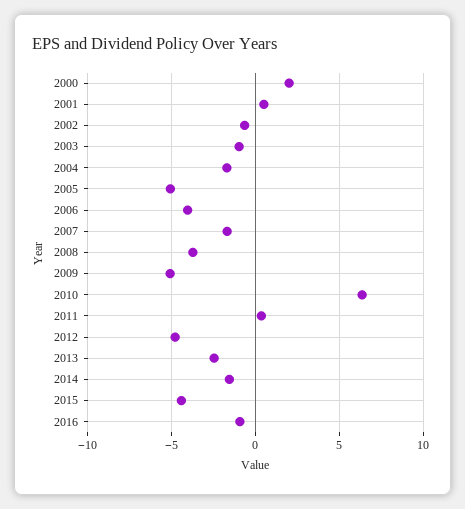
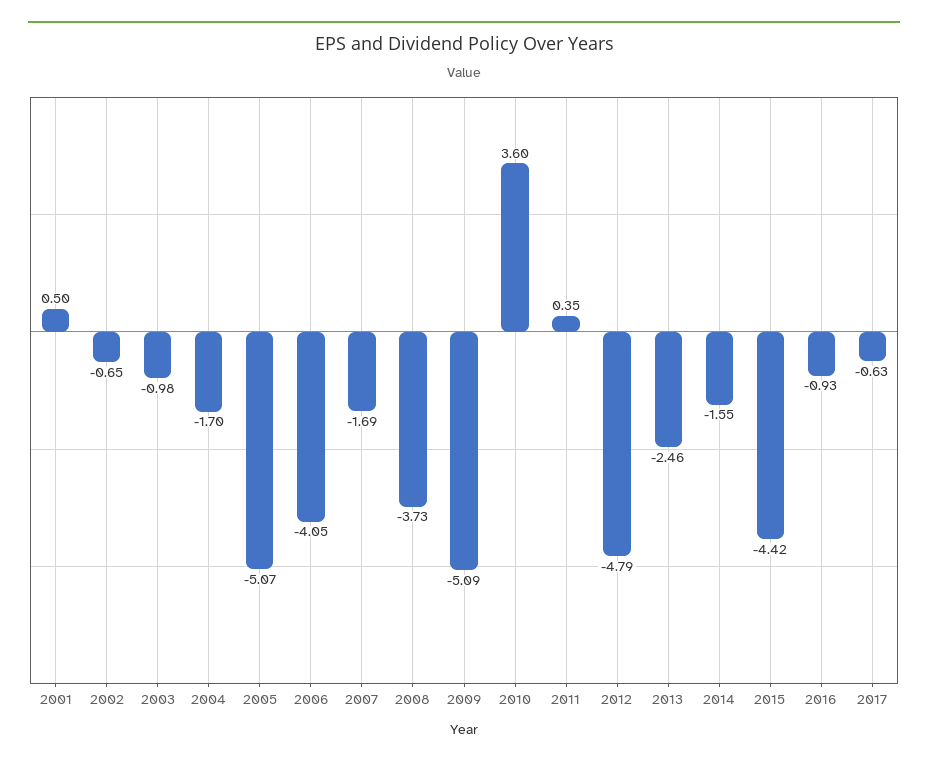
2000: 2 -> none
2010: 6.5 -> 3.6
2017: none -> -0.63

